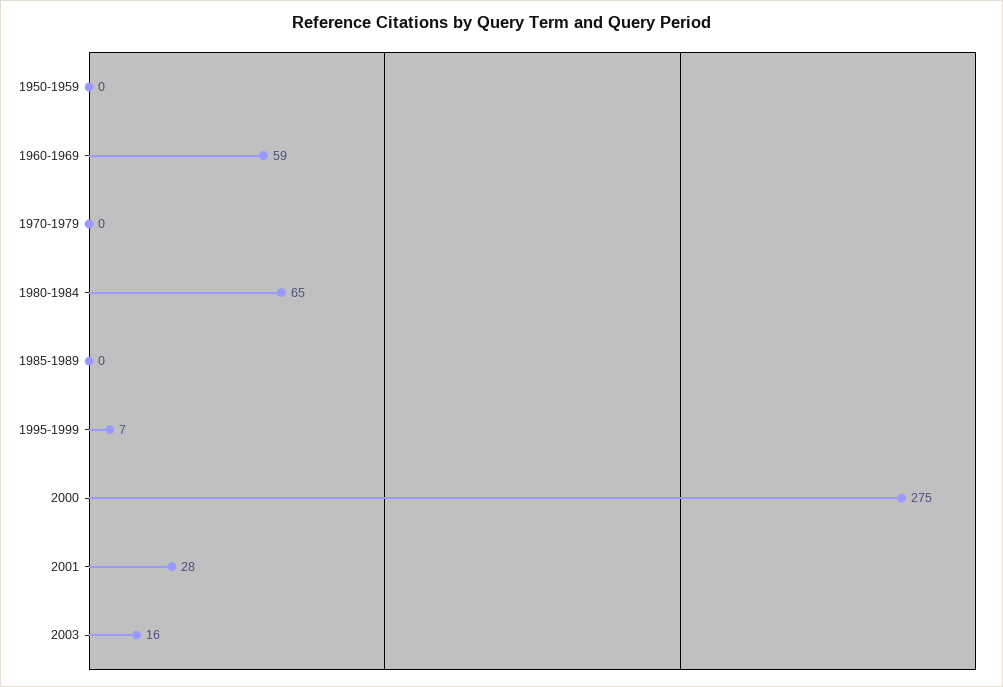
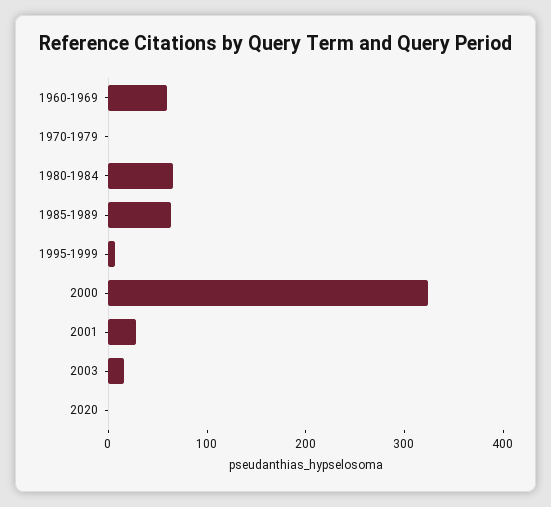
1950-1959: 0 -> none
1985-1989: 0 -> 60
2000: 275 -> 320
2020: none -> 0

